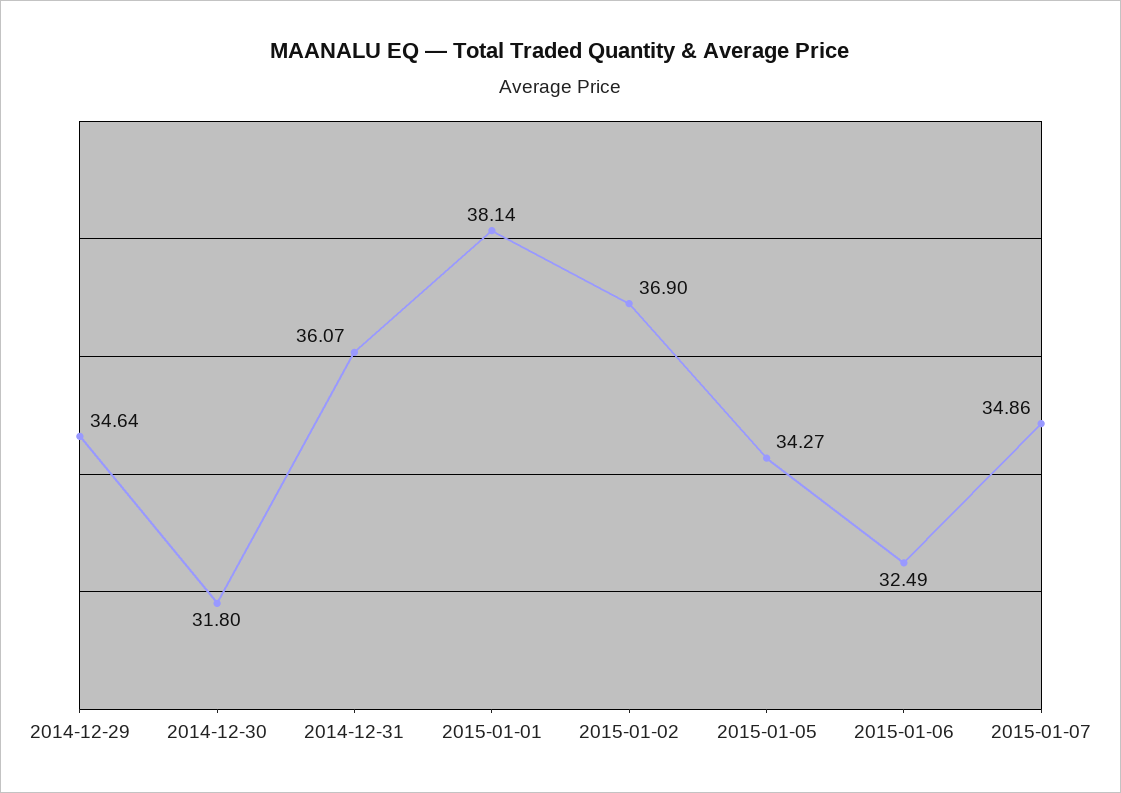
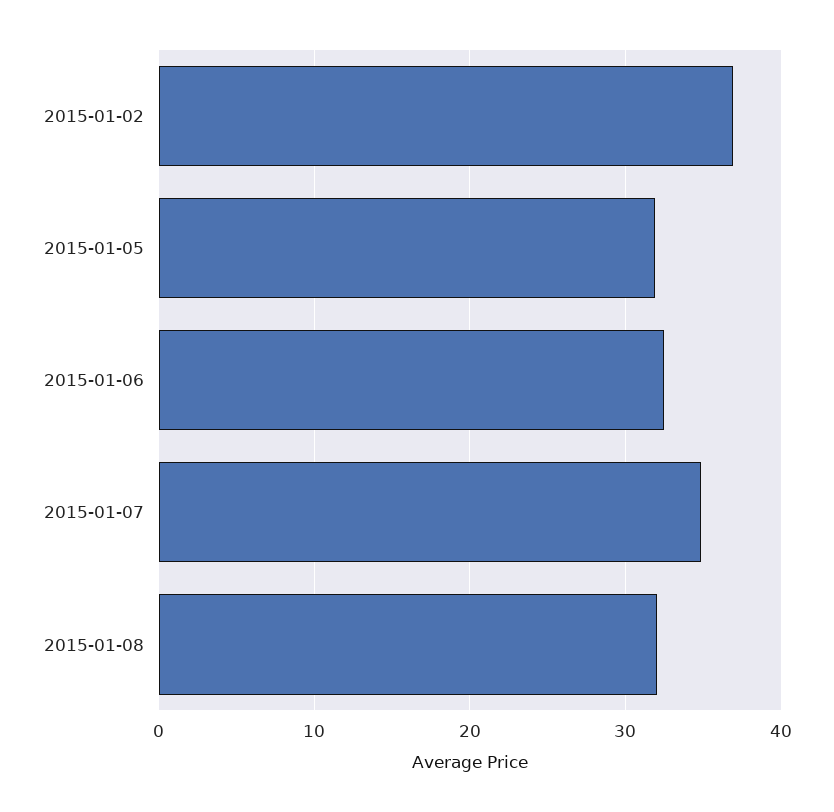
2014-12-29: 34.64 -> none
2014-12-30: 31.8 -> none
2014-12-31: 36.07 -> none
2015-01-01: 38.14 -> none
2015-01-05: 34.27 -> 32
2015-01-08: none -> 32

